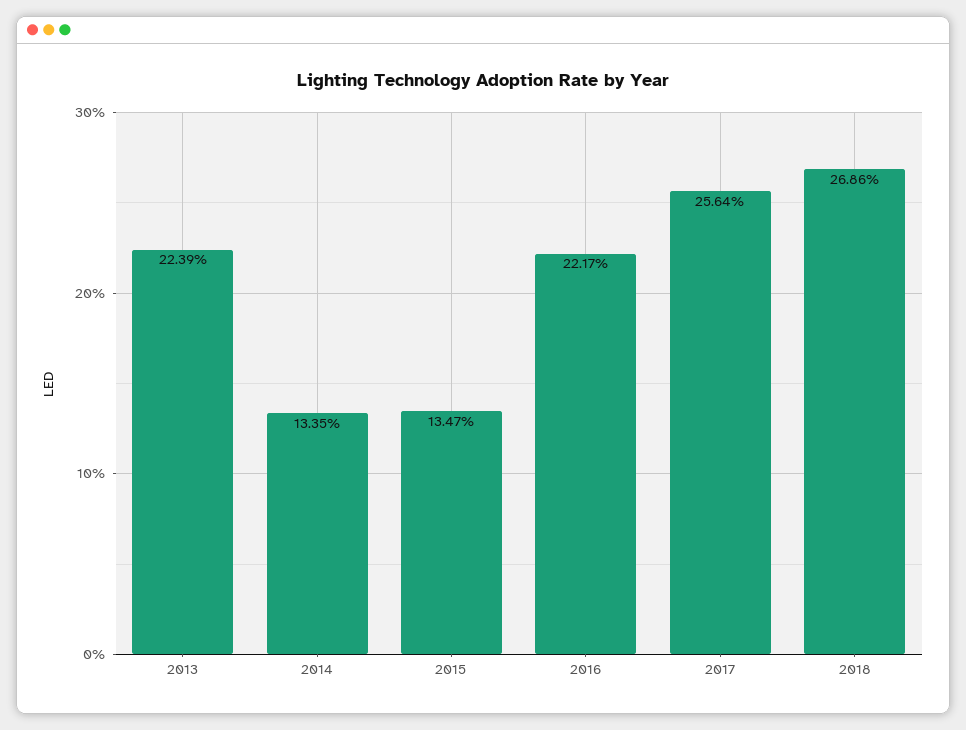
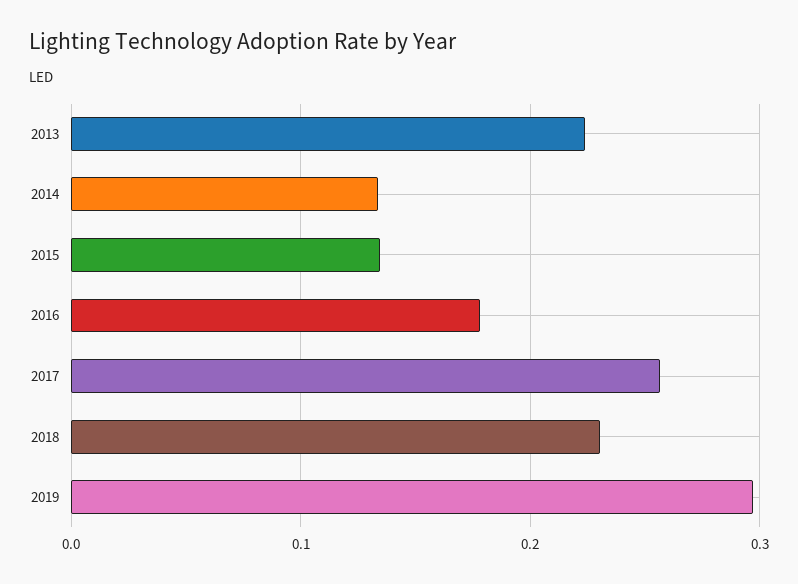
2016: 0.2217 -> 0.18
2018: 0.2686 -> 0.23
2019: none -> 0.3

